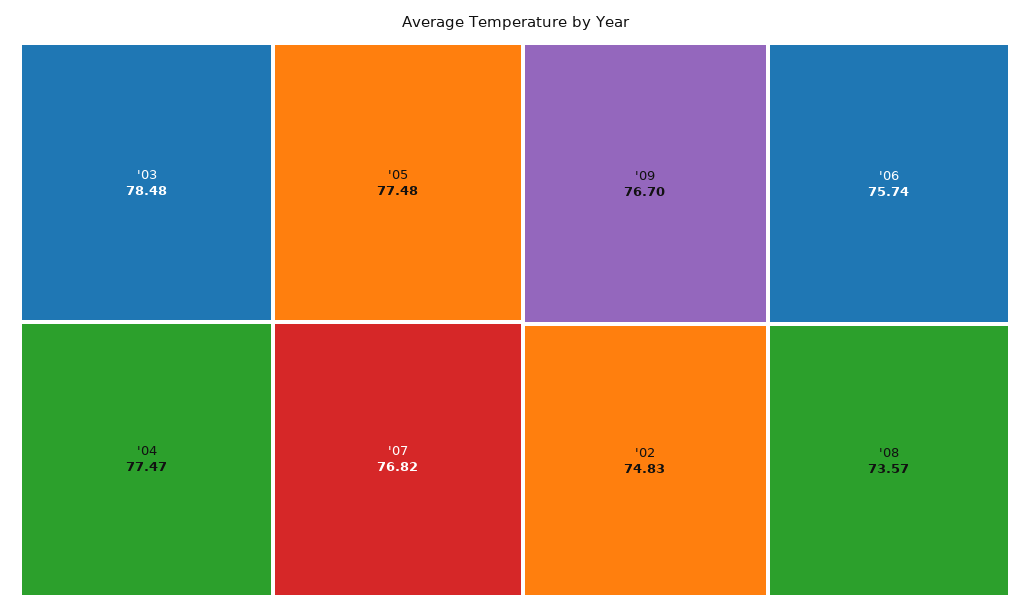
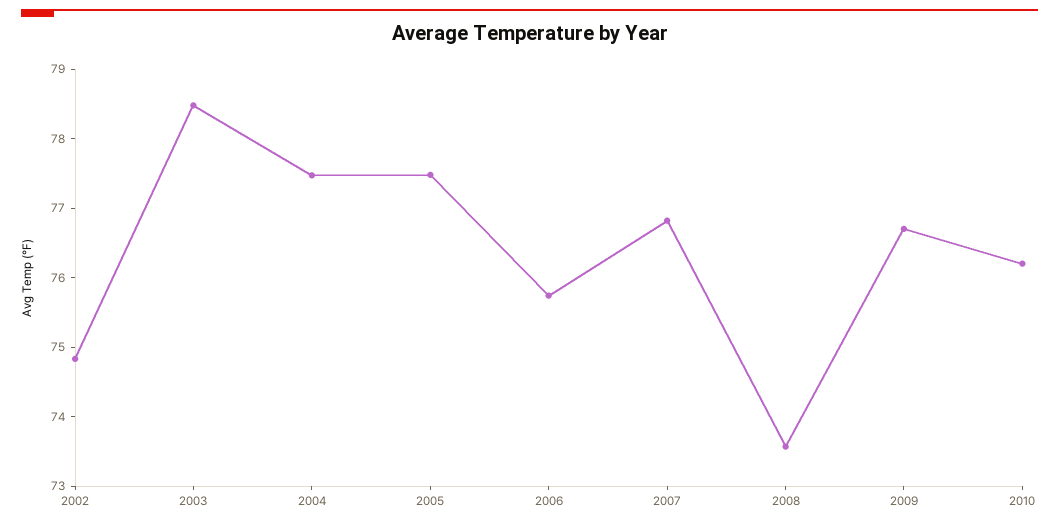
2010: none -> 76.2

